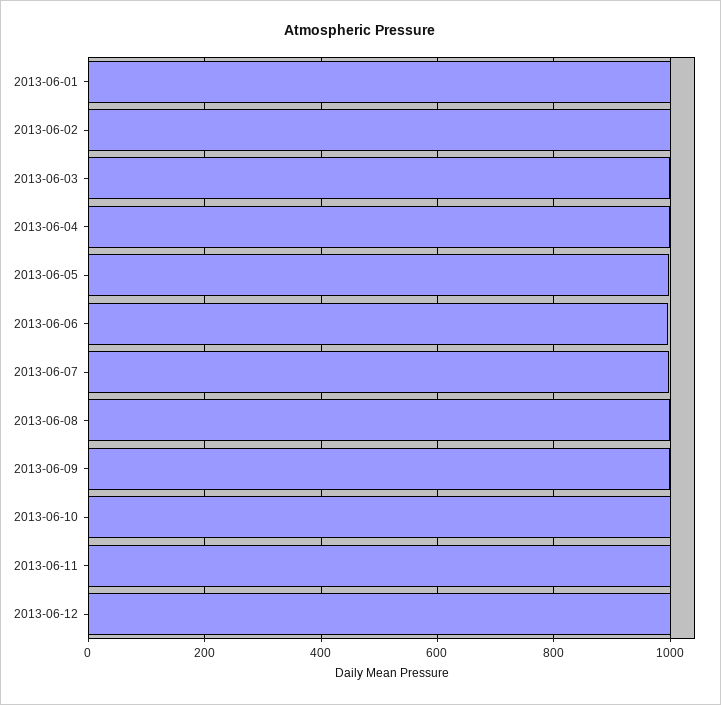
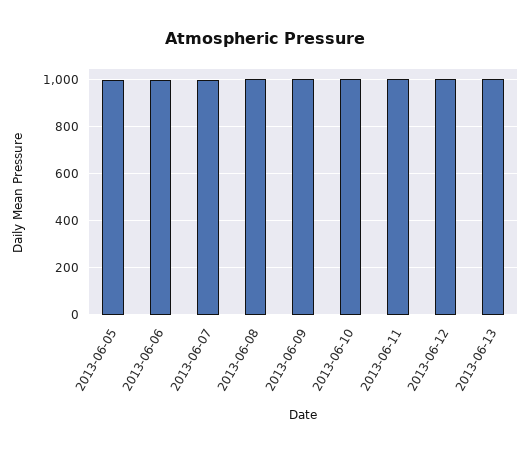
2013-06-01: 1000 -> none
2013-06-02: 1000 -> none
2013-06-03: 1000 -> none
2013-06-04: 1000 -> none
2013-06-13: none -> 1000

